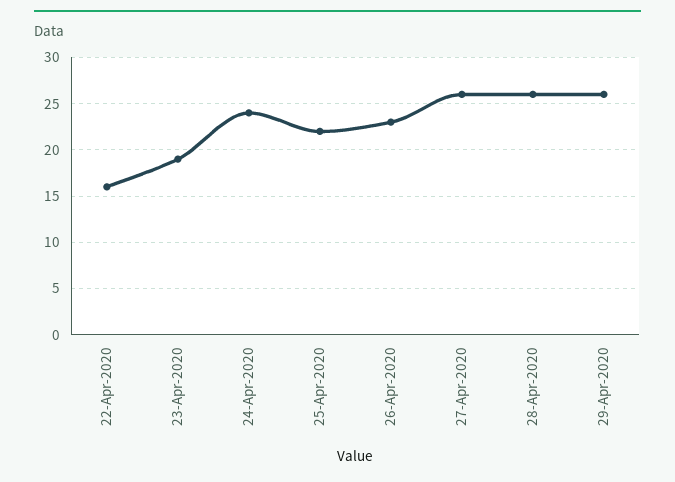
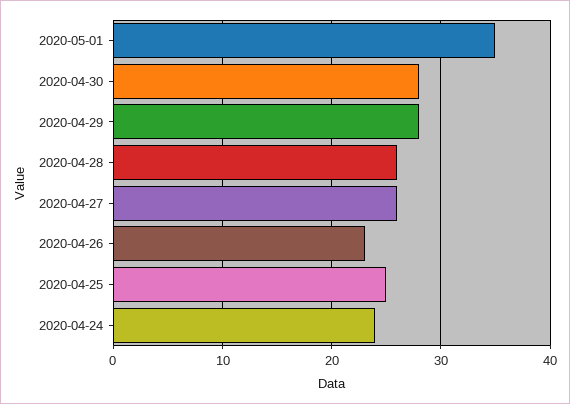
22-Apr-2020: 16 -> none
23-Apr-2020: 19 -> none
25-Apr-2020: 22 -> 25
29-Apr-2020: 26 -> 28
2020-05-01: none -> 35
2020-04-30: none -> 28

